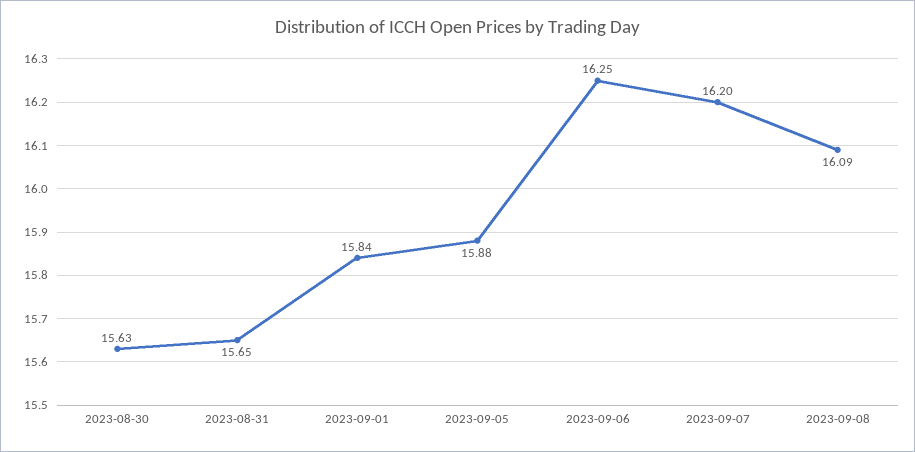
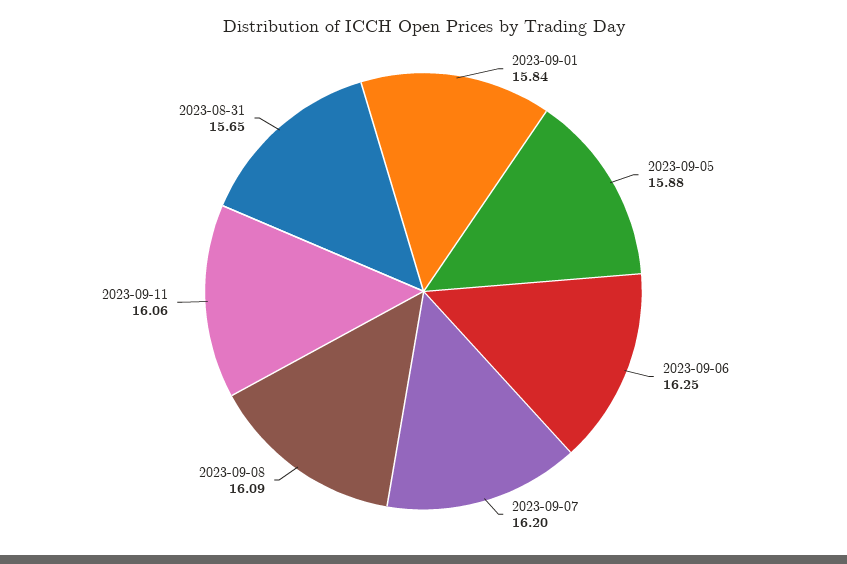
2023-08-30: 15.63 -> none
2023-09-11: none -> 16.06

